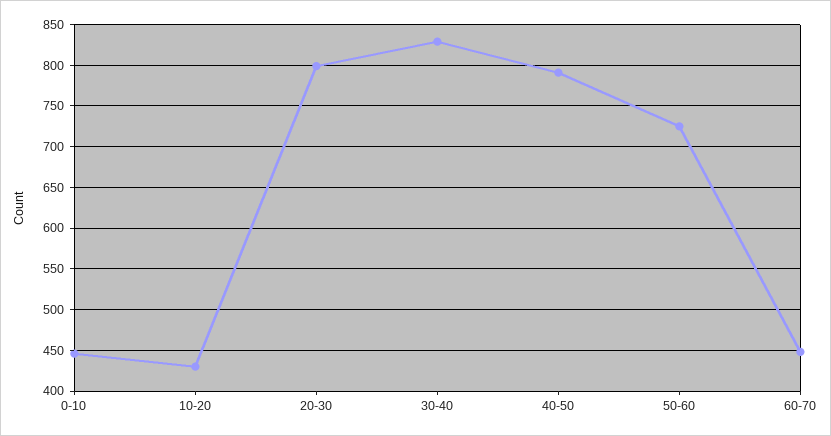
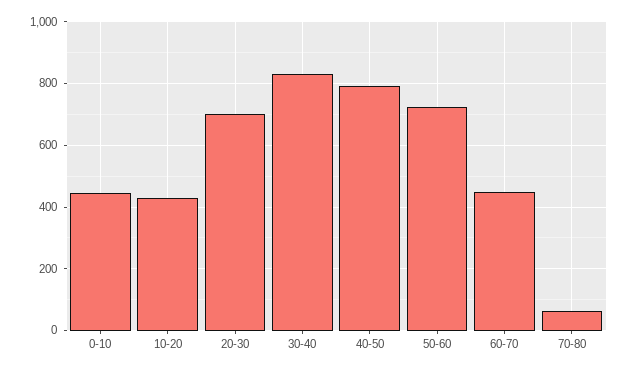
20-30: 800 -> 700
70-80: none -> 60

